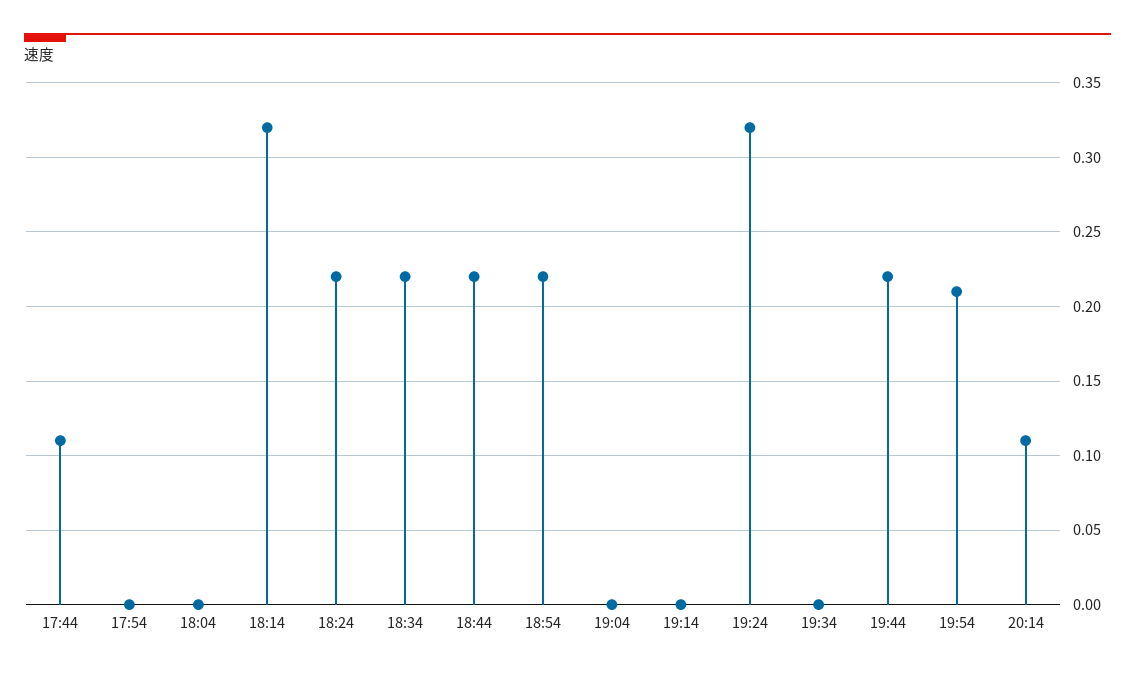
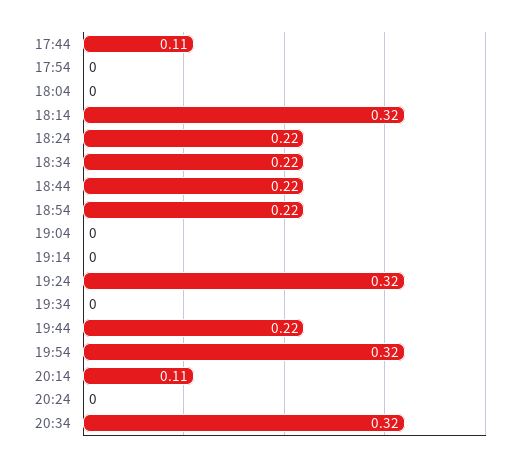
19:54: 0.21 -> 0.32
20:24: none -> 0
20:34: none -> 0.32

